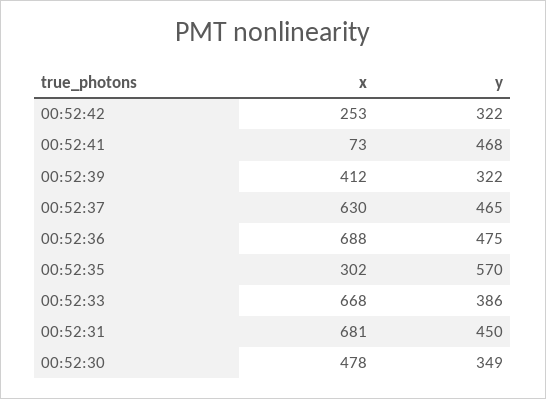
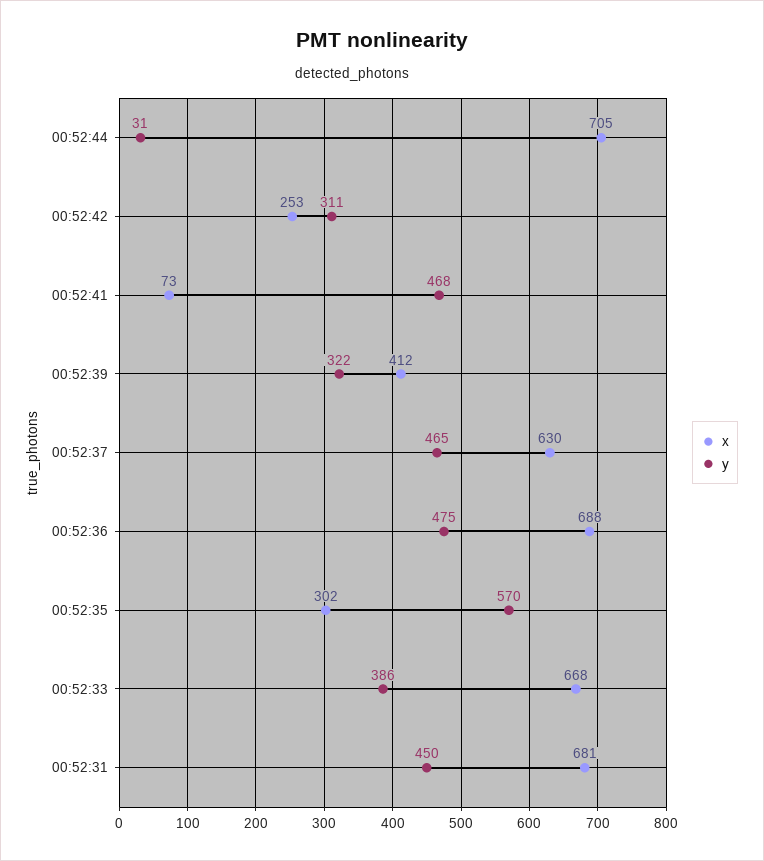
y, 00:52:42: 322 -> 311
x, 00:52:30: 478 -> none
y, 00:52:30: 349 -> none
x, 00:52:44: none -> 705
y, 00:52:44: none -> 31

